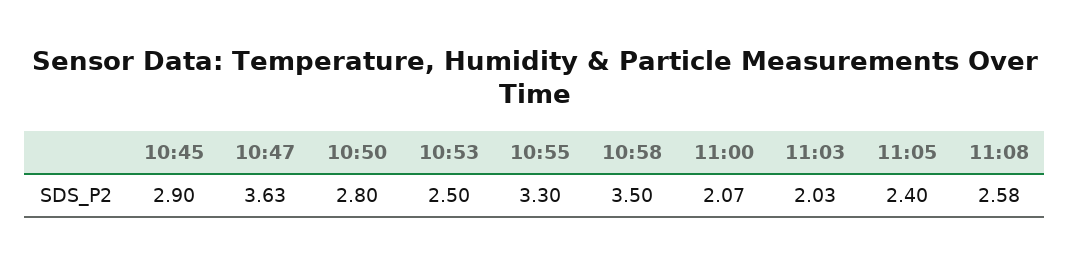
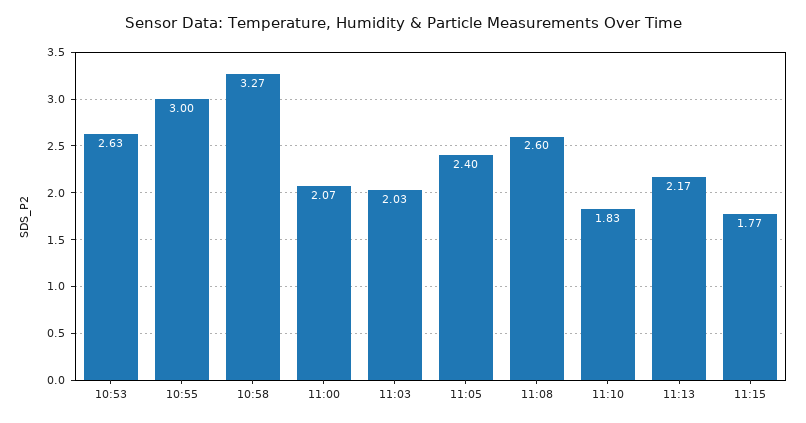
10:45: 2.9 -> none
10:47: 3.63 -> none
10:50: 2.8 -> none
10:53: 2.5 -> 2.63
10:55: 3.3 -> 3
10:58: 3.5 -> 3.27
11:08: 2.58 -> 2.6
11:10: none -> 1.83
11:13: none -> 2.17
11:15: none -> 1.77

